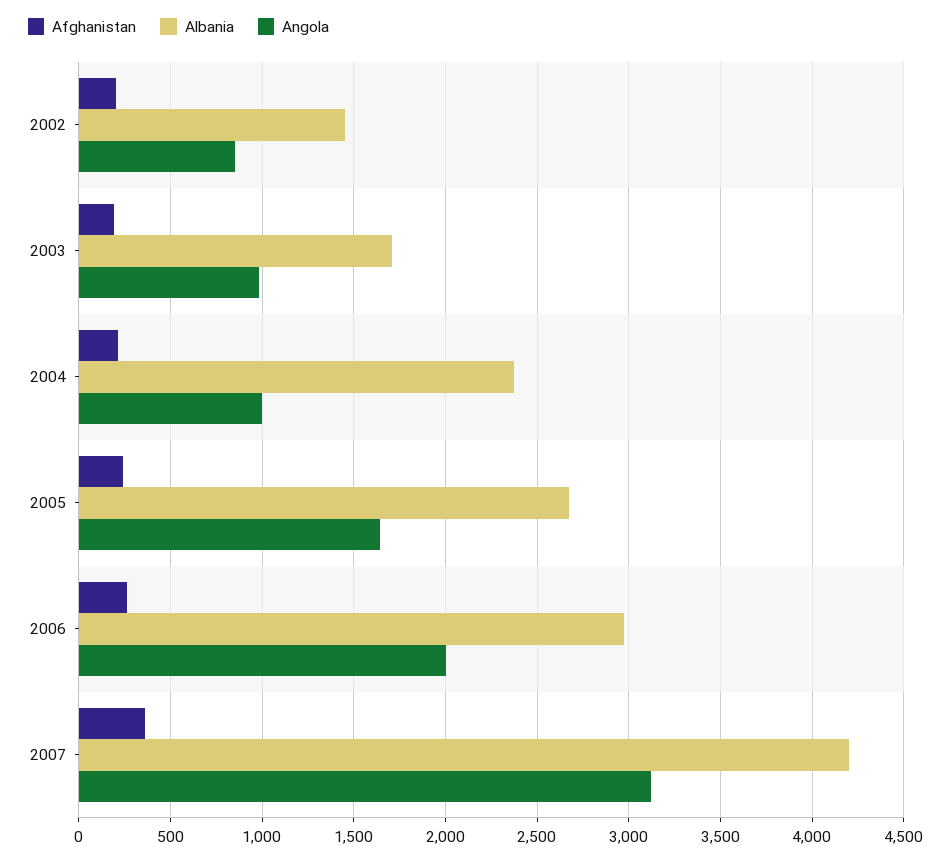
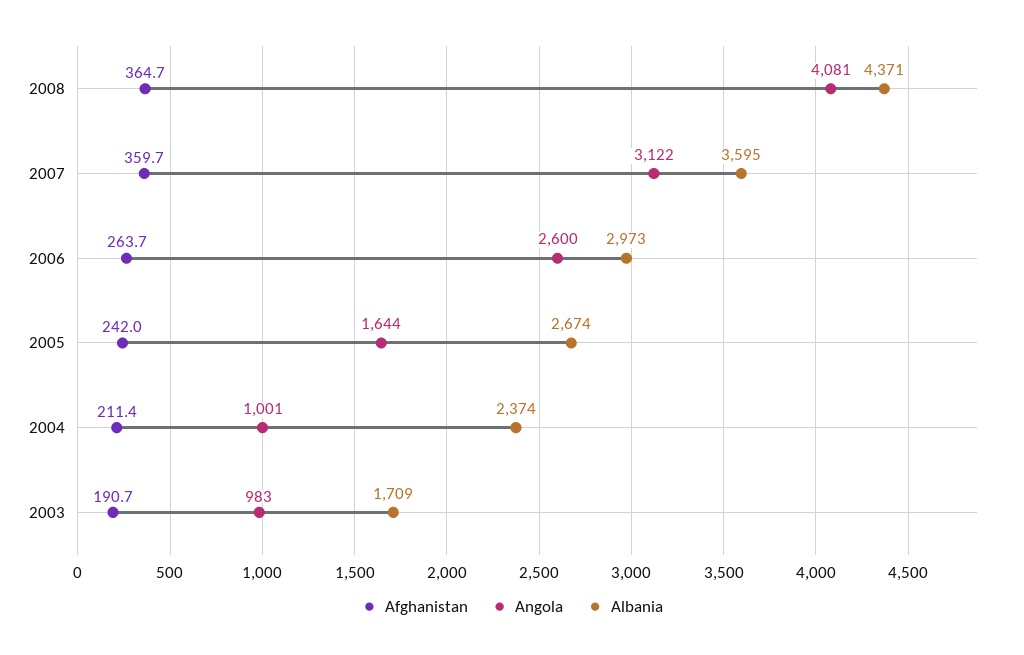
Afghanistan, 2002: 200 -> none
Albania, 2002: 1450 -> none
Angola, 2002: 850 -> none
Angola, 2006: 2000 -> 2600
Albania, 2007: 4200 -> 3595
Afghanistan, 2008: none -> 364.7
Angola, 2008: none -> 4081
Albania, 2008: none -> 4371

